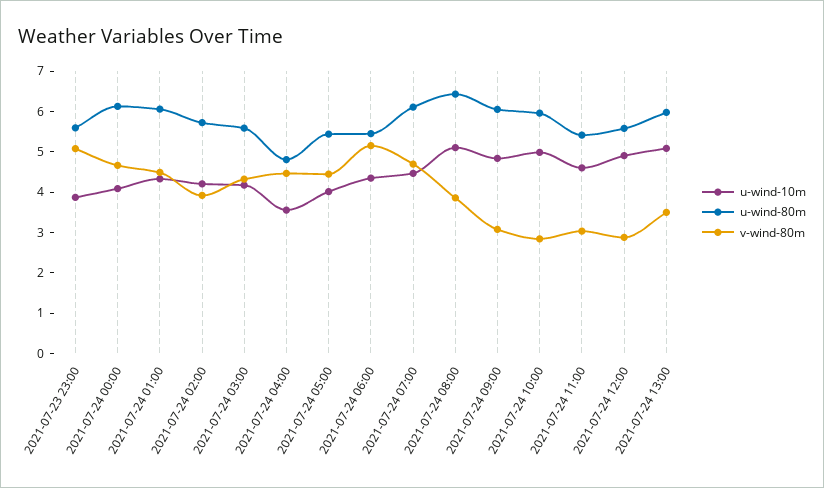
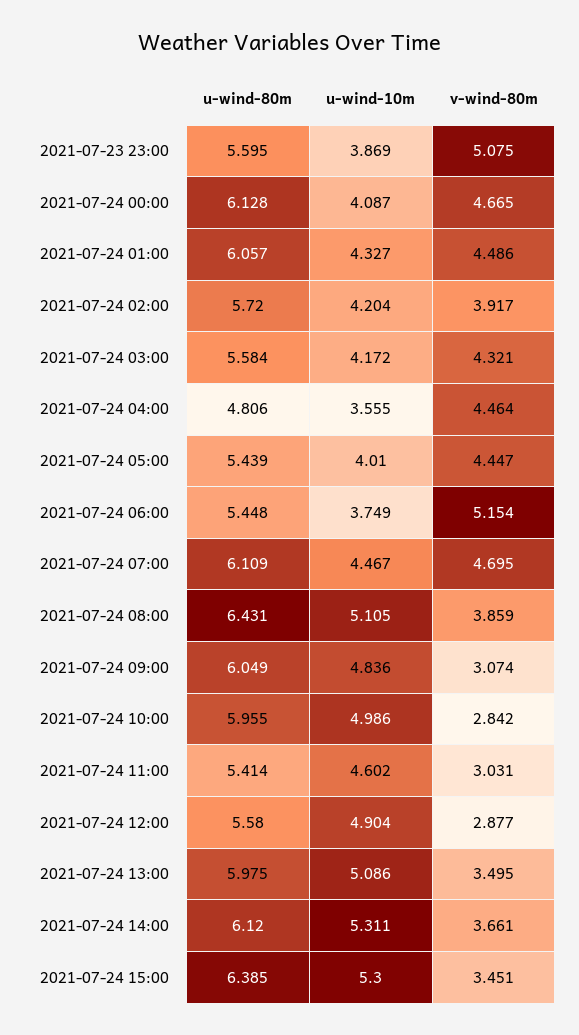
u-wind-10m, 2021-07-24 06:00: 4.4 -> 3.749
u-wind-80m, 2021-07-24 14:00: none -> 6.12
u-wind-10m, 2021-07-24 14:00: none -> 5.311
v-wind-80m, 2021-07-24 14:00: none -> 3.661
u-wind-80m, 2021-07-24 15:00: none -> 6.385
u-wind-10m, 2021-07-24 15:00: none -> 5.3
v-wind-80m, 2021-07-24 15:00: none -> 3.451

